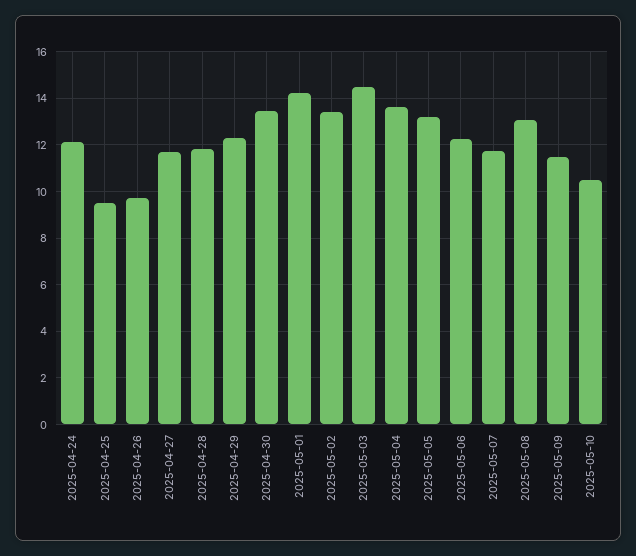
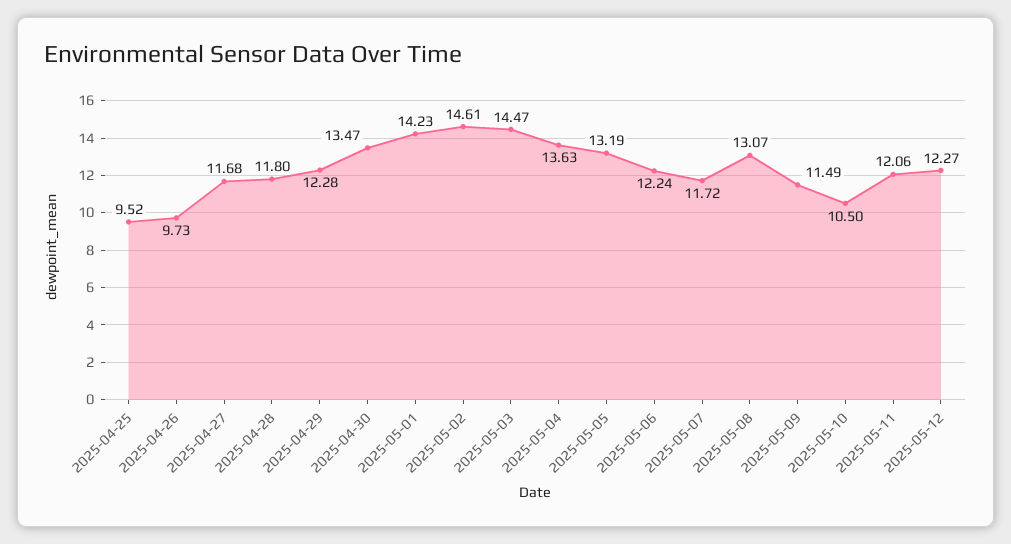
2025-04-24: 12 -> none
2025-05-02: 13.5 -> 14.61
2025-05-11: none -> 12.06
2025-05-12: none -> 12.27

